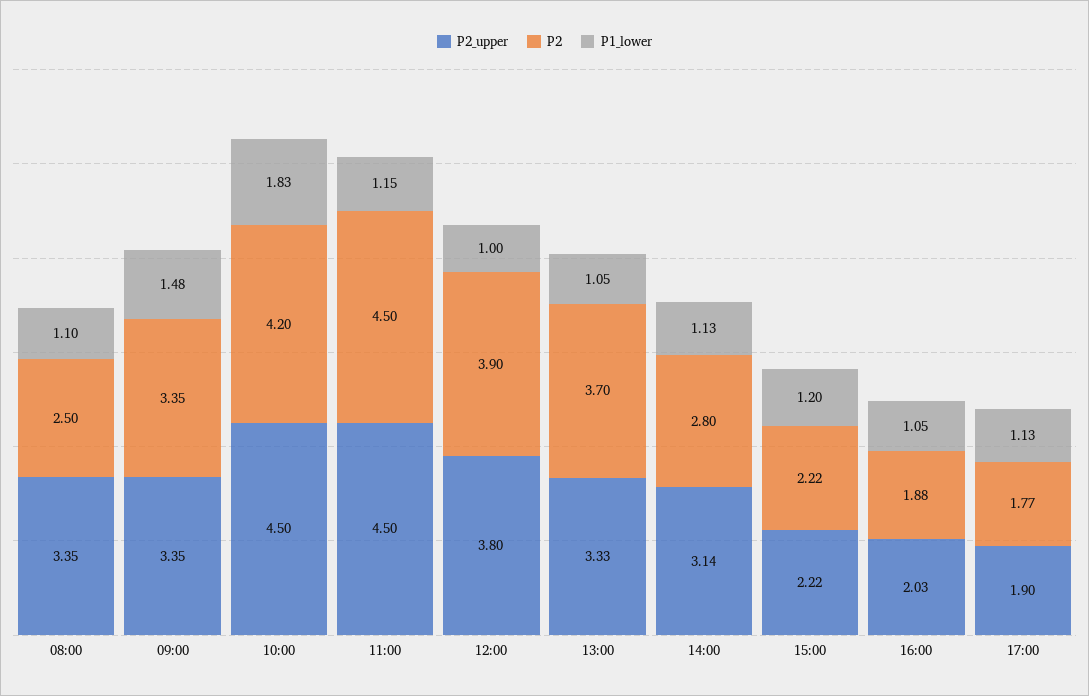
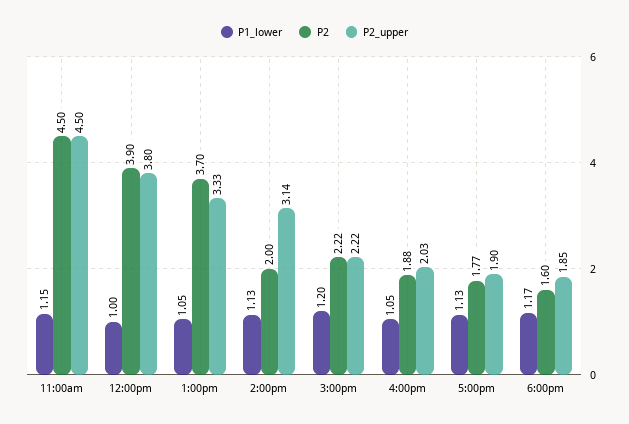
P2_upper, 08:00: 3.35 -> none
P2, 08:00: 2.5 -> none
P1_lower, 08:00: 1.1 -> none
P2_upper, 09:00: 3.35 -> none
P2, 09:00: 3.35 -> none
P1_lower, 09:00: 1.48 -> none
P2_upper, 10:00: 4.5 -> none
P2, 10:00: 4.2 -> none
P1_lower, 10:00: 1.83 -> none
P2, 14:00: 2.8 -> 2
P1_lower, 6:00pm: none -> 1.17
P2, 6:00pm: none -> 1.6
P2_upper, 6:00pm: none -> 1.85

